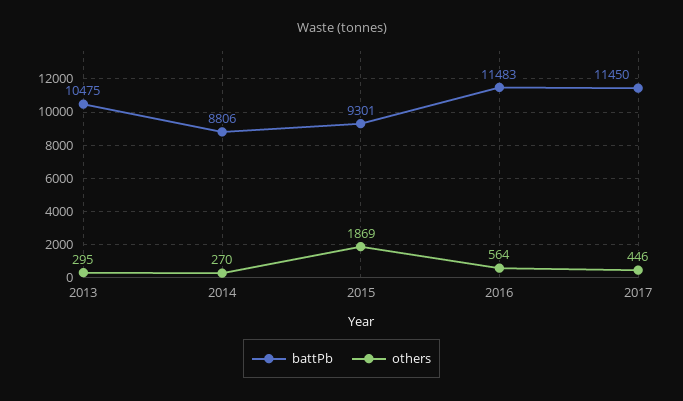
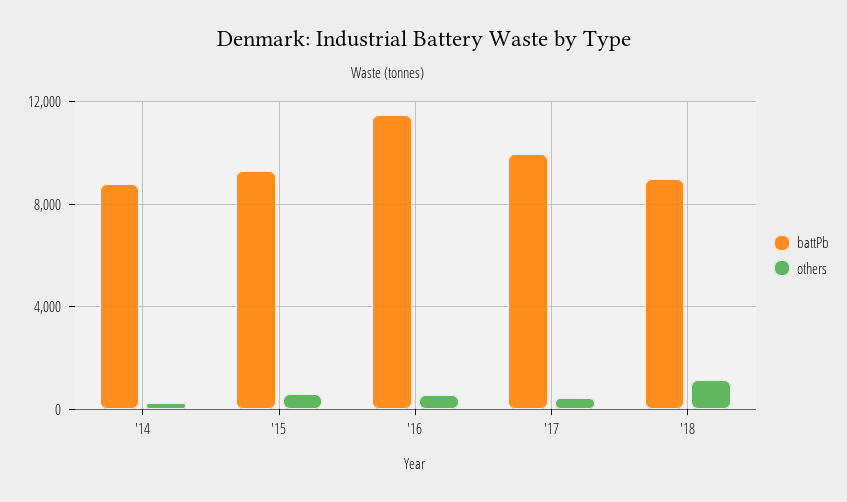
battPb, 2013: 10475 -> none
others, 2013: 295 -> none
others, 2015: 1869 -> 500
battPb, 2017: 11450 -> 10000
battPb, '18: none -> 9000
others, '18: none -> 1000

